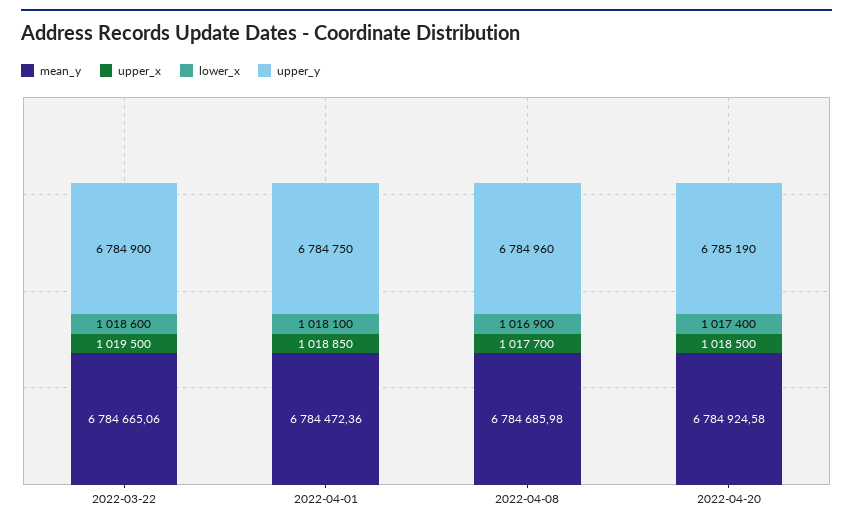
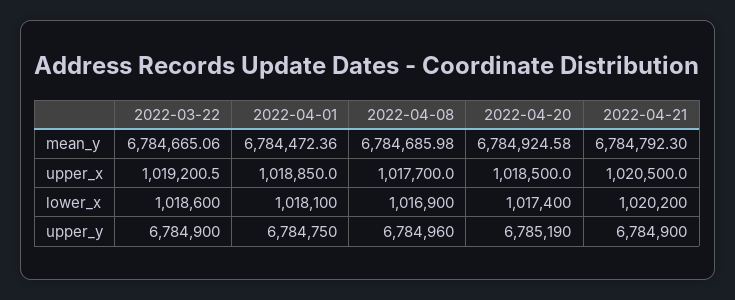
upper_x, 2022-03-22: 1019500 -> 1019200.5
mean_y, 2022-04-21: none -> 6784792.3
upper_x, 2022-04-21: none -> 1020500
lower_x, 2022-04-21: none -> 1020200
upper_y, 2022-04-21: none -> 6784900

